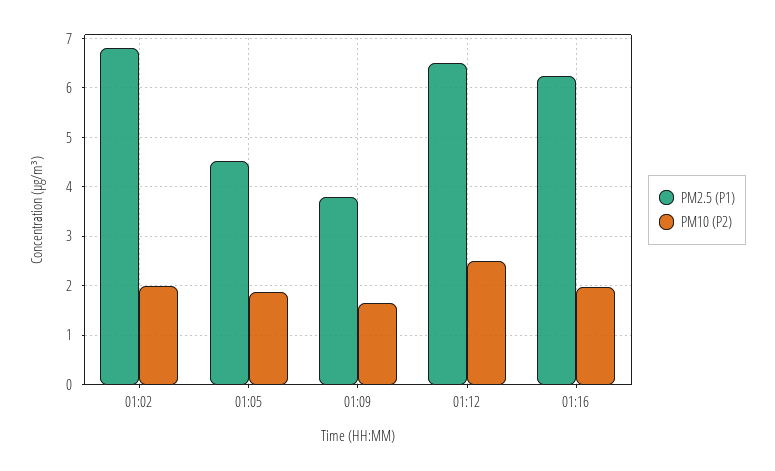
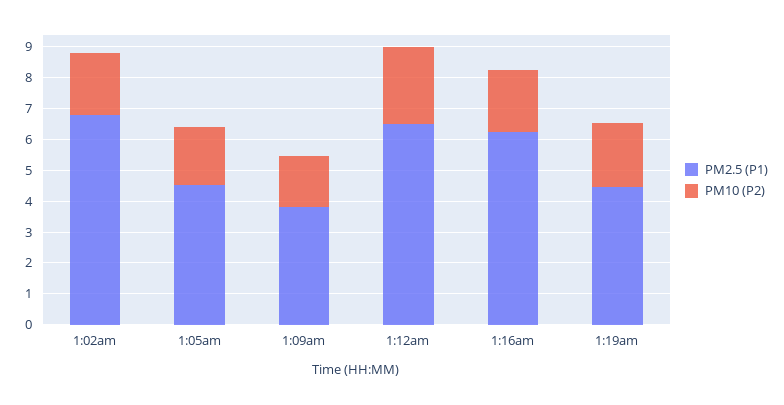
PM2.5 (P1), 1:19am: none -> 4.5
PM10 (P2), 1:19am: none -> 2

